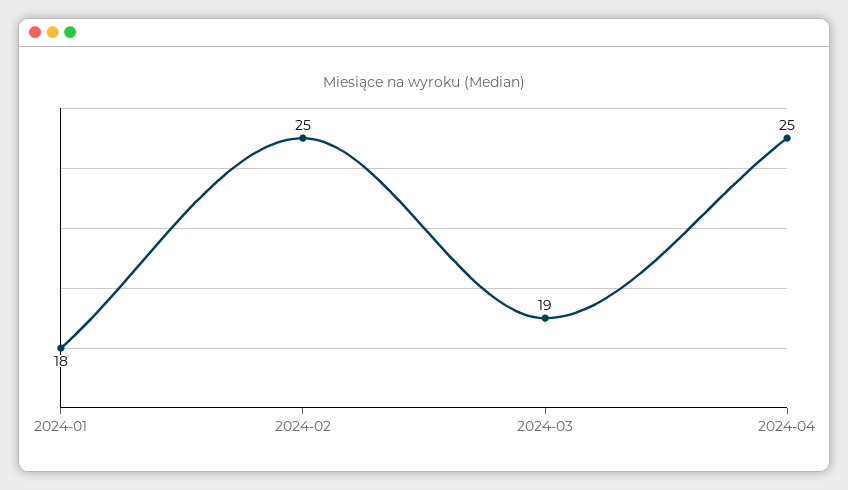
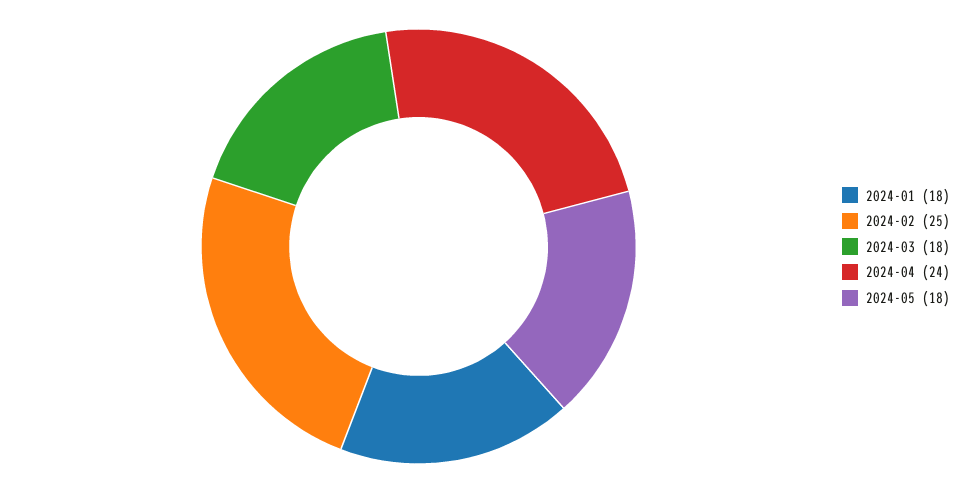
2024-03: 19 -> 18
2024-04: 25 -> 24
2024-05: none -> 18

